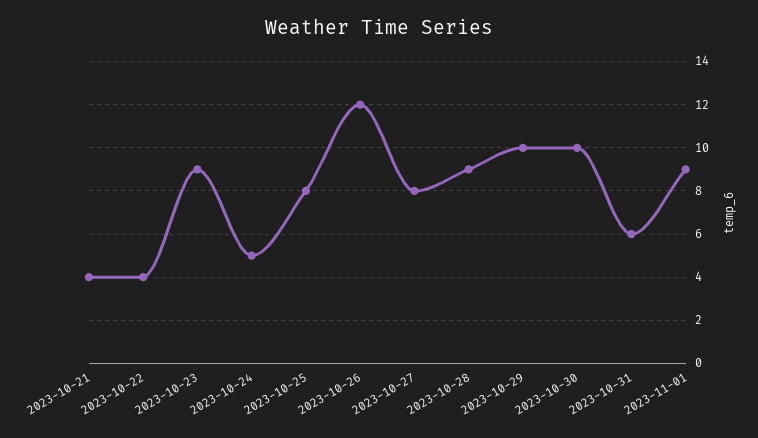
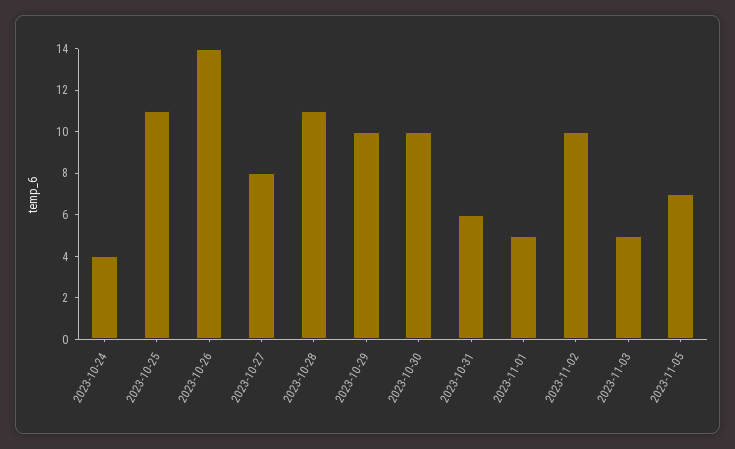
2023-10-21: 4 -> none
2023-10-22: 4 -> none
2023-10-23: 9 -> none
2023-10-24: 5 -> 4
2023-10-25: 8 -> 11
2023-10-26: 12 -> 14
2023-10-28: 9 -> 11
2023-11-01: 9 -> 5
2023-11-02: none -> 10
2023-11-03: none -> 5
2023-11-05: none -> 7

